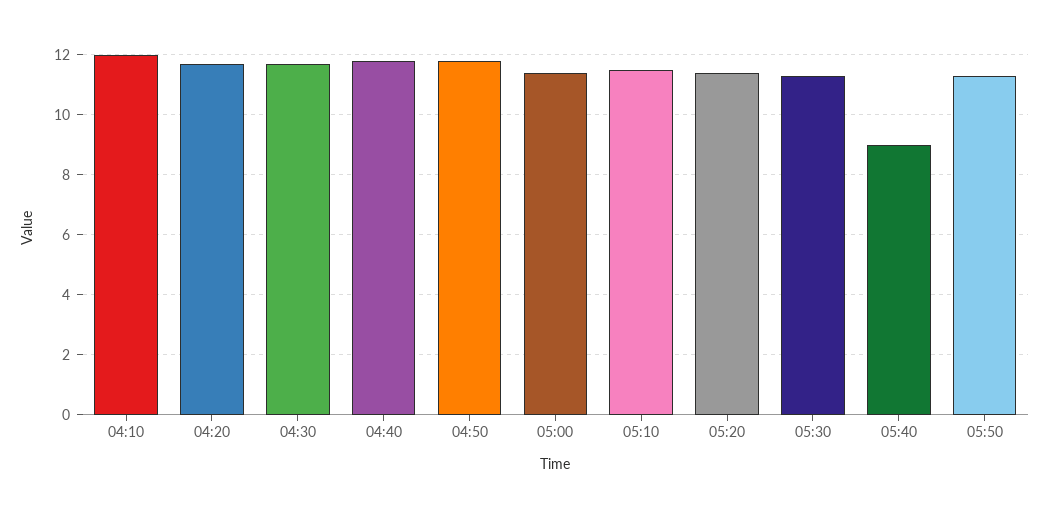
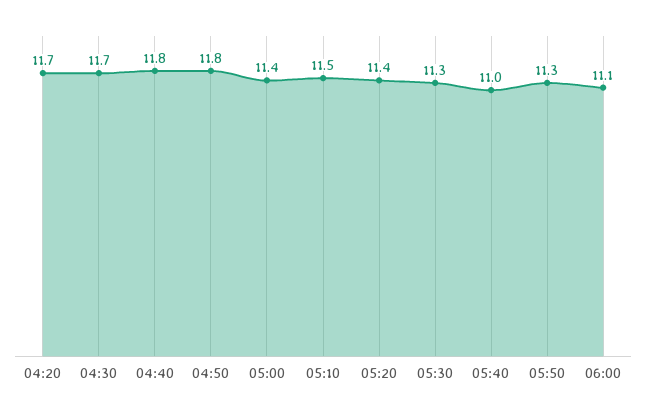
04:10: 12 -> none
05:40: 9 -> 11
06:00: none -> 11.1

